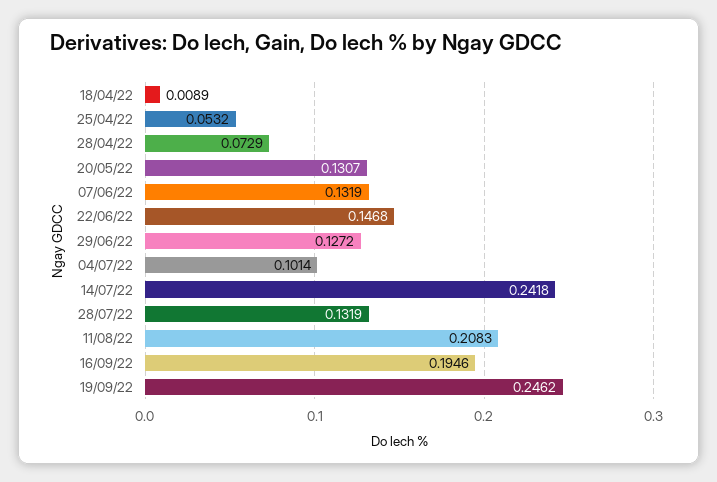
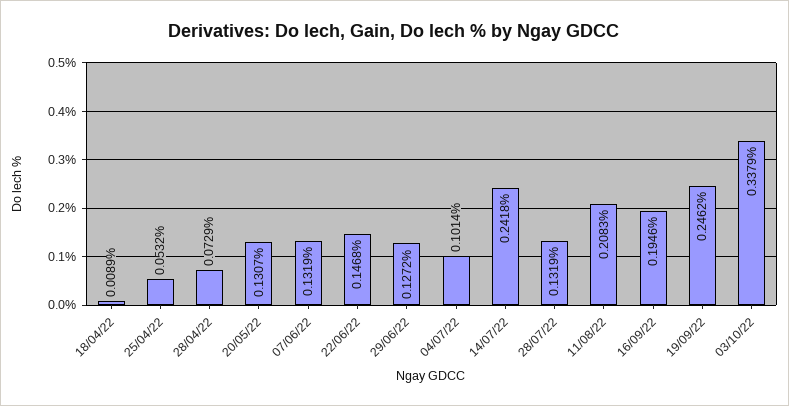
03/10/22: none -> 0.3379

